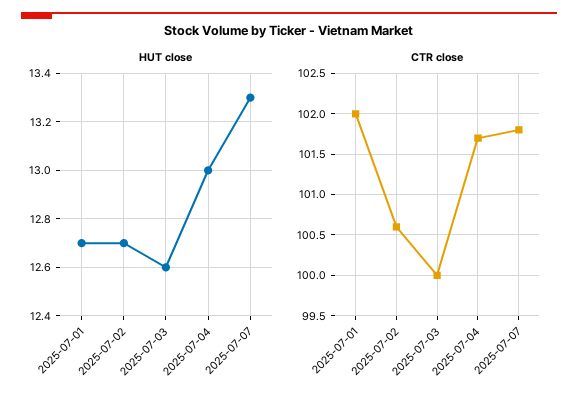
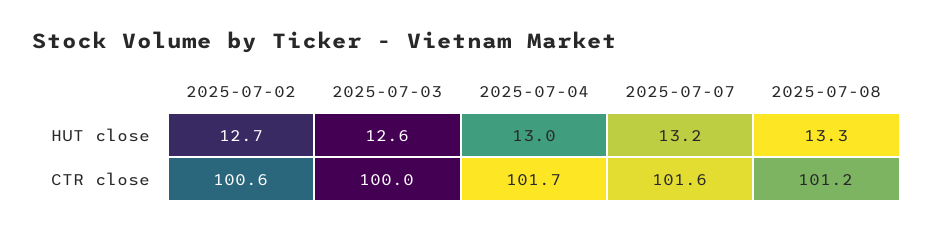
HUT close, 2025-07-01: 12.7 -> none
HUT close, 2025-07-07: 13.3 -> 13.2
CTR close, 2025-07-01: 102 -> none
CTR close, 2025-07-07: 101.8 -> 101.6
HUT close, 2025-07-08: none -> 13.3
CTR close, 2025-07-08: none -> 101.2

